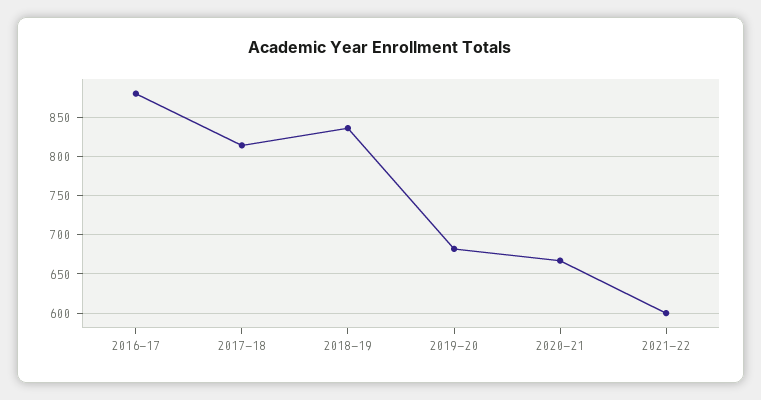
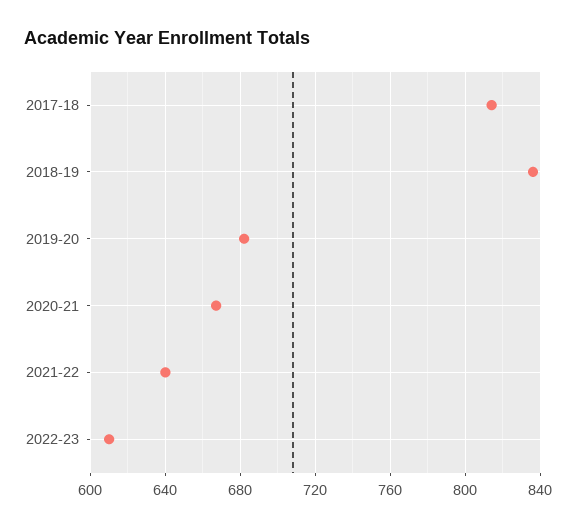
2016-17: 880 -> none
2021-22: 600 -> 640
2022-23: none -> 610

